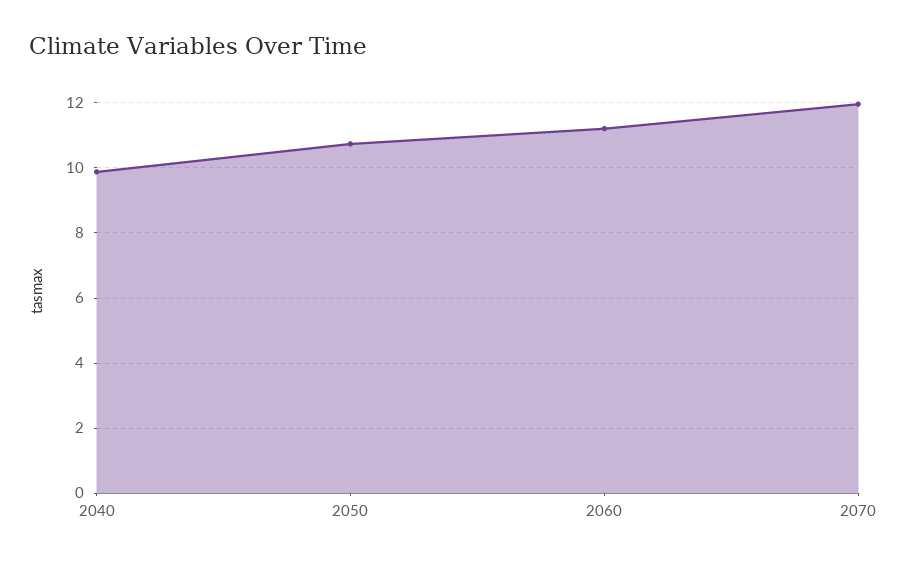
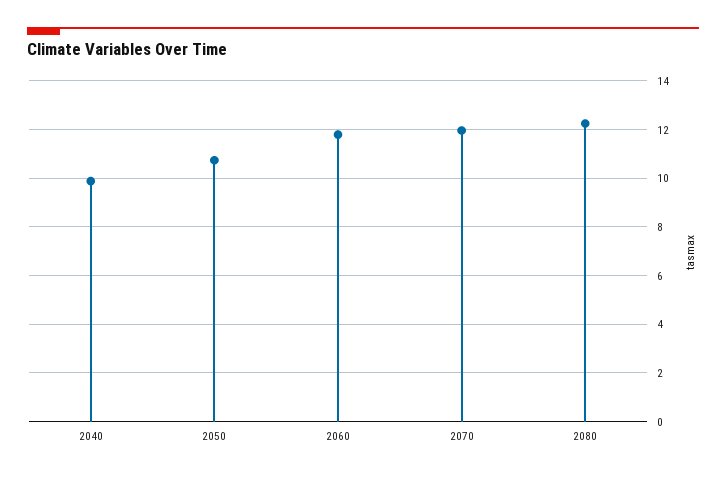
2060: 11.2 -> 11.75
2080: none -> 12.25

